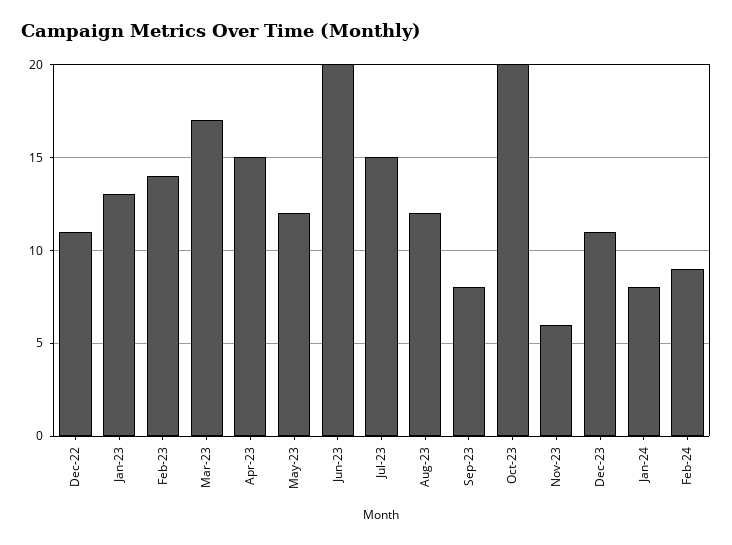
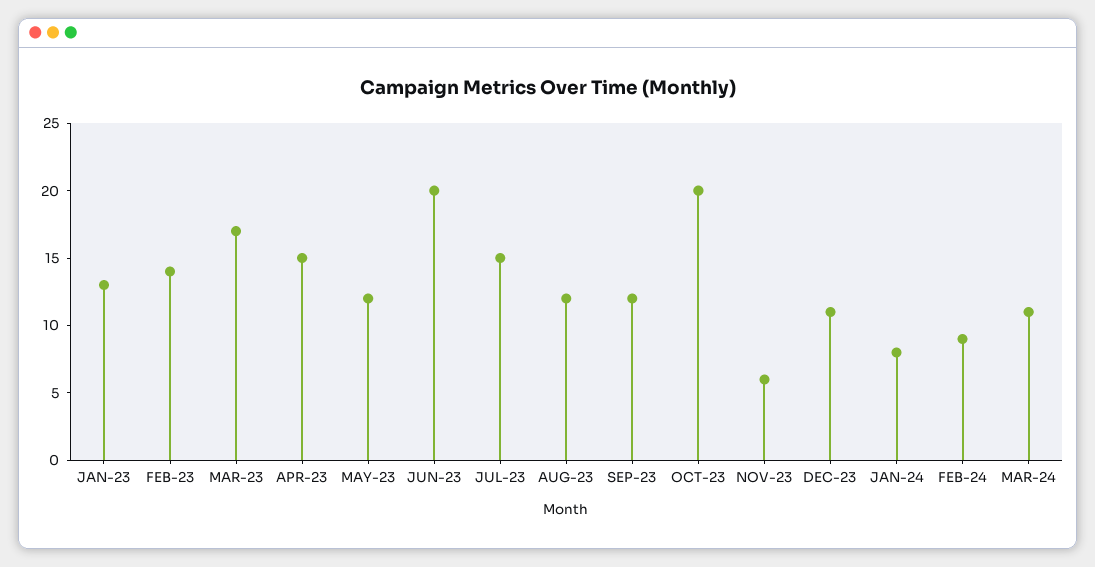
Dec-22: 11 -> none
Sep-23: 8 -> 12
MAR-24: none -> 11

